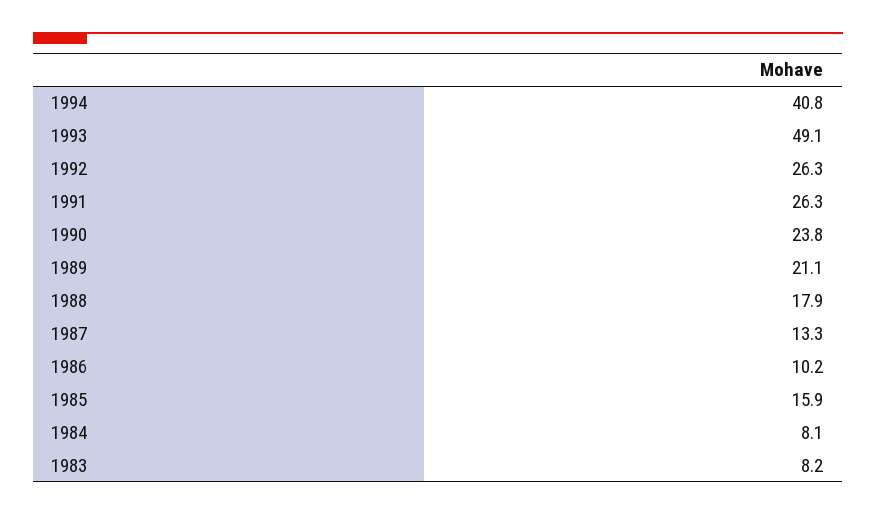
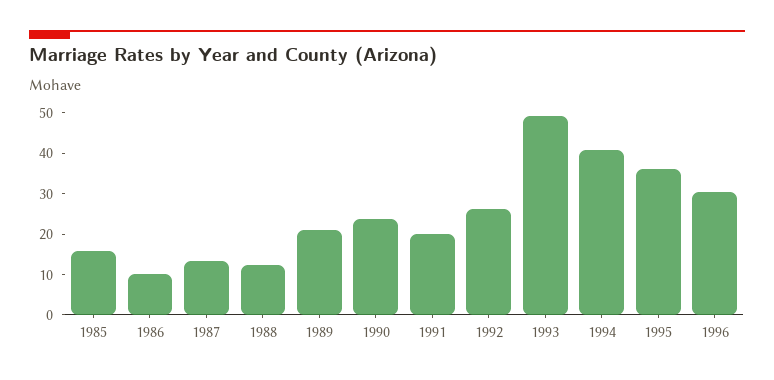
1991: 26.3 -> 20
1988: 17.9 -> 12
1984: 8.1 -> none
1983: 8.2 -> none
1995: none -> 36
1996: none -> 30

